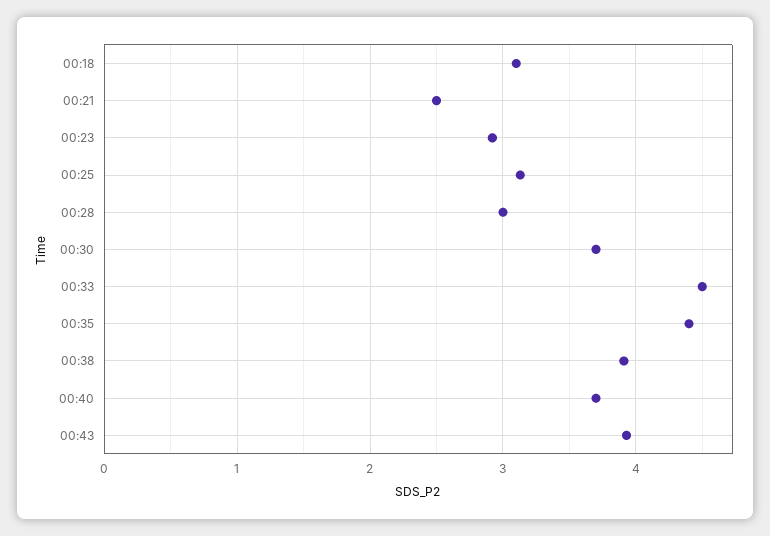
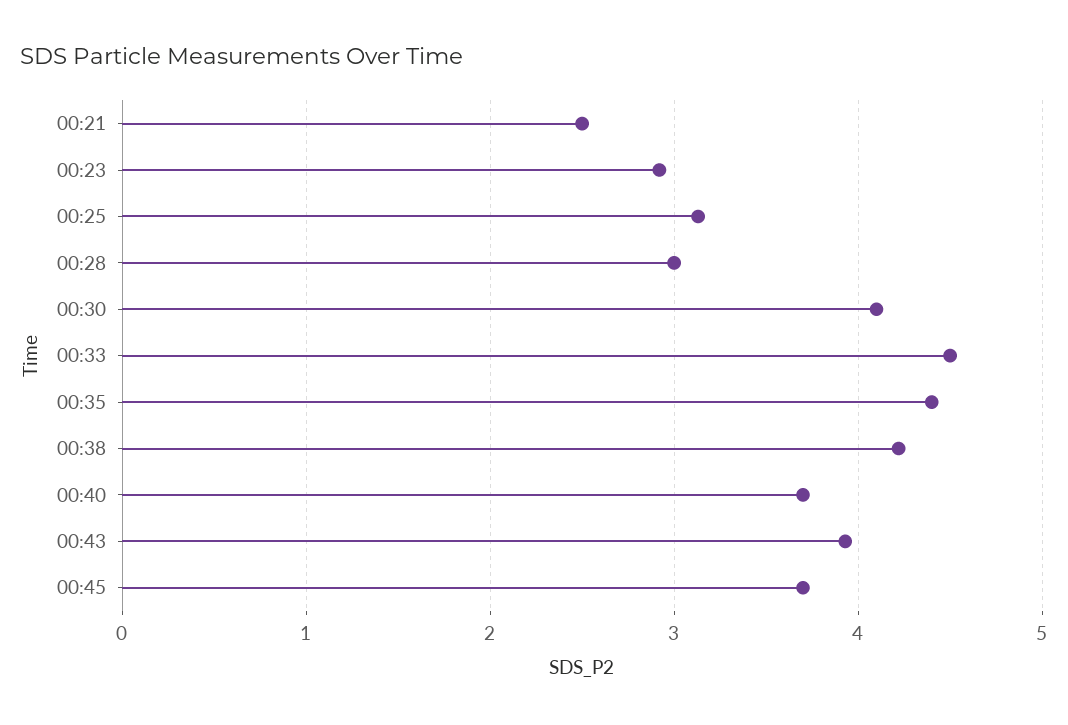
00:18: 3.1 -> none
00:30: 3.7 -> 4.1
00:38: 3.9 -> 4.2
00:45: none -> 3.7

